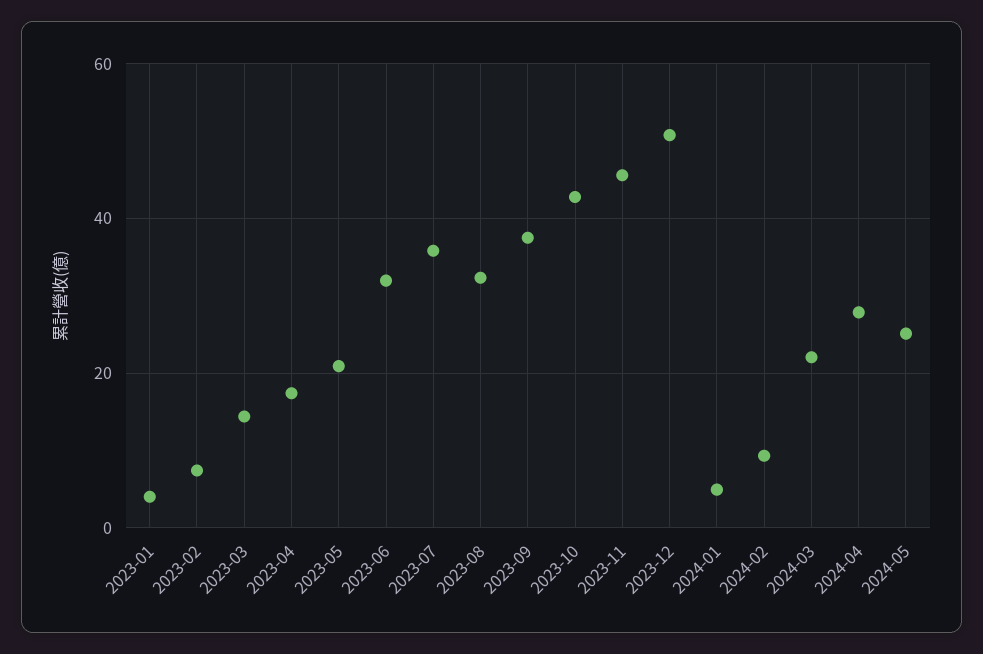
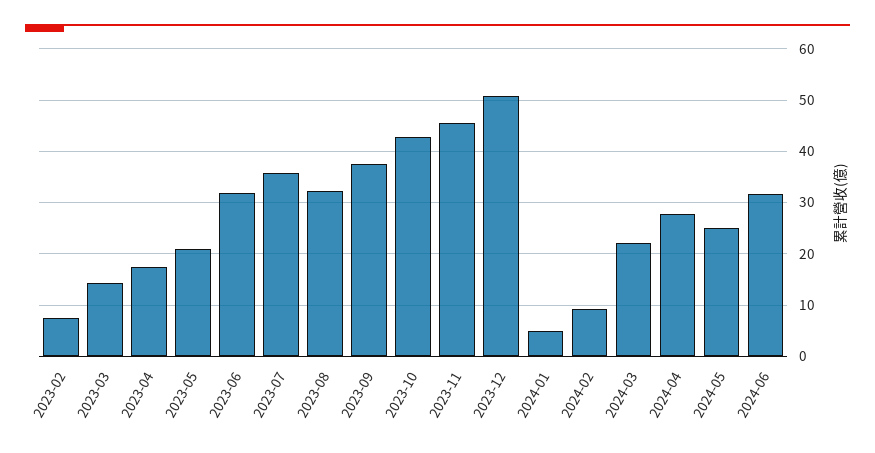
2023-01: 4 -> none
2024-06: none -> 32

